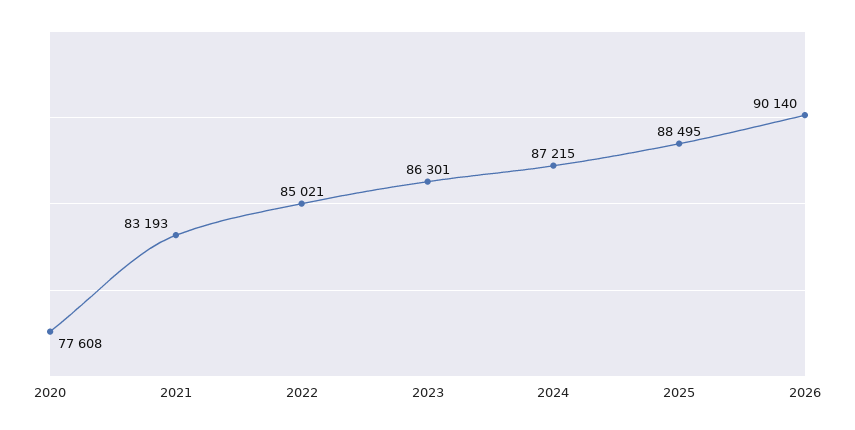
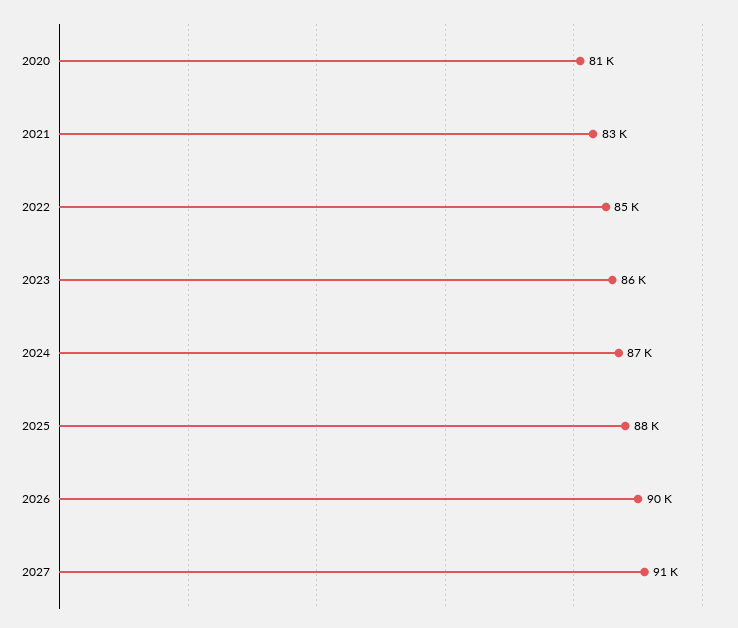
2020: 77608 -> 81000
2027: none -> 91000

